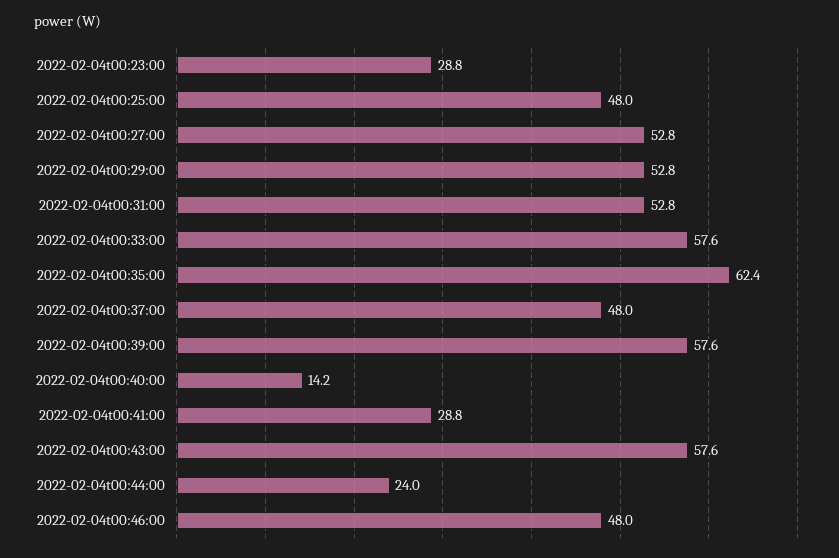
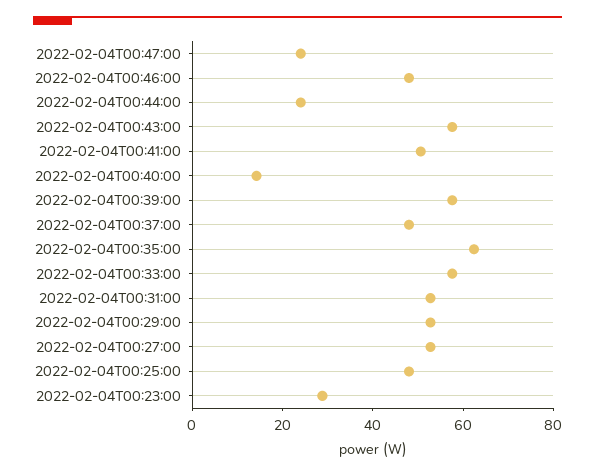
2022-02-04t00:41:00: 28.8 -> 50
2022-02-04T00:47:00: none -> 25

